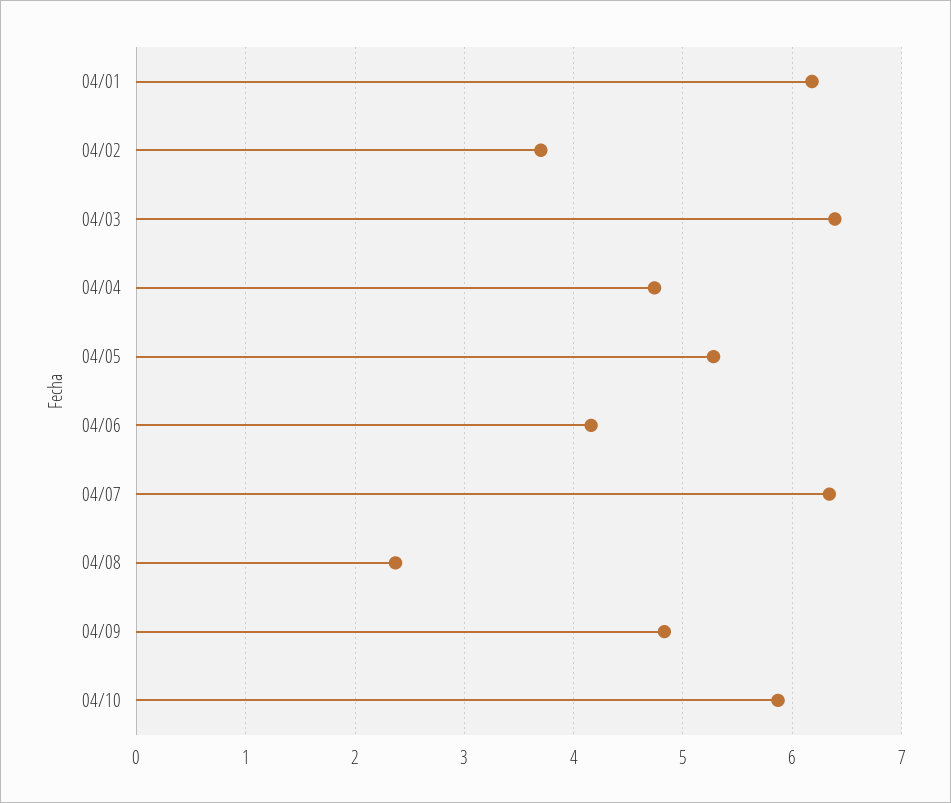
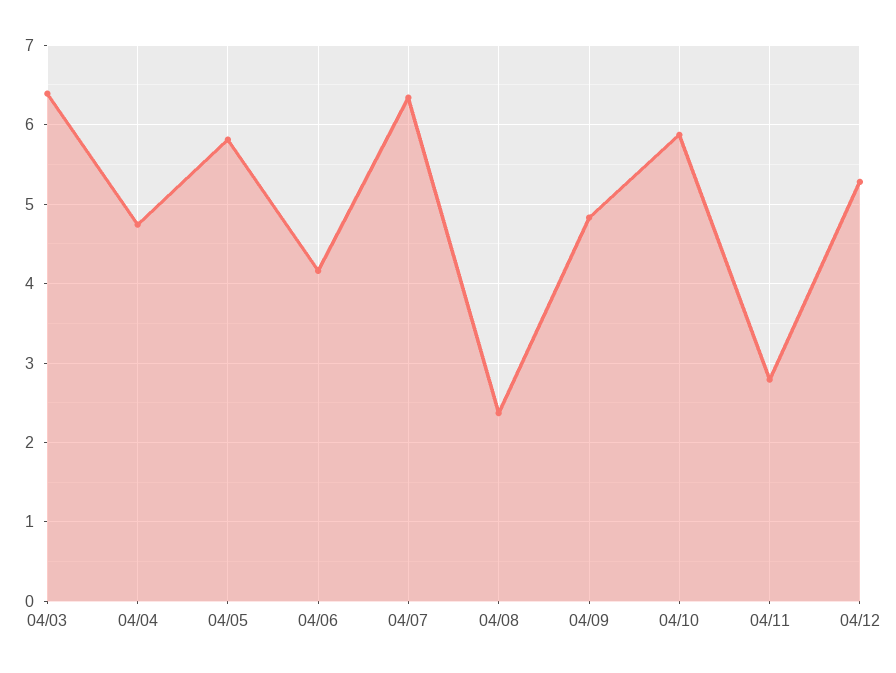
04/01: 6.2 -> none
04/02: 3.7 -> none
04/05: 5.3 -> 5.8
04/11: none -> 2.8
04/12: none -> 5.3

